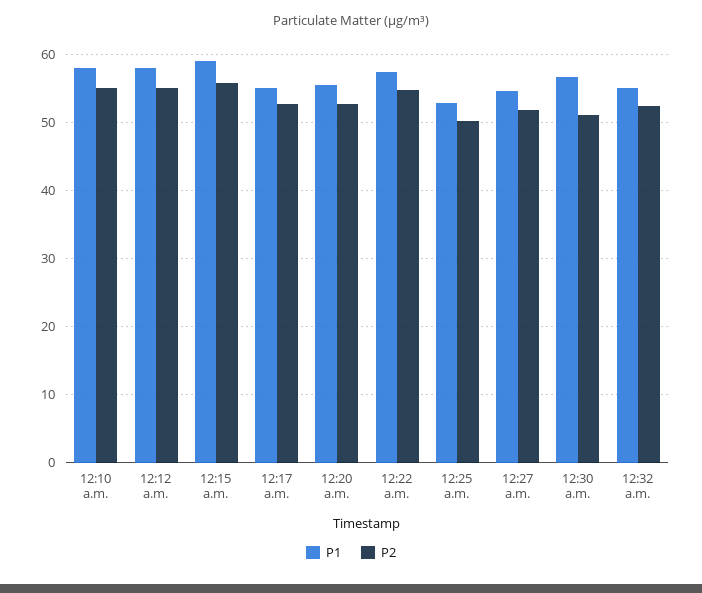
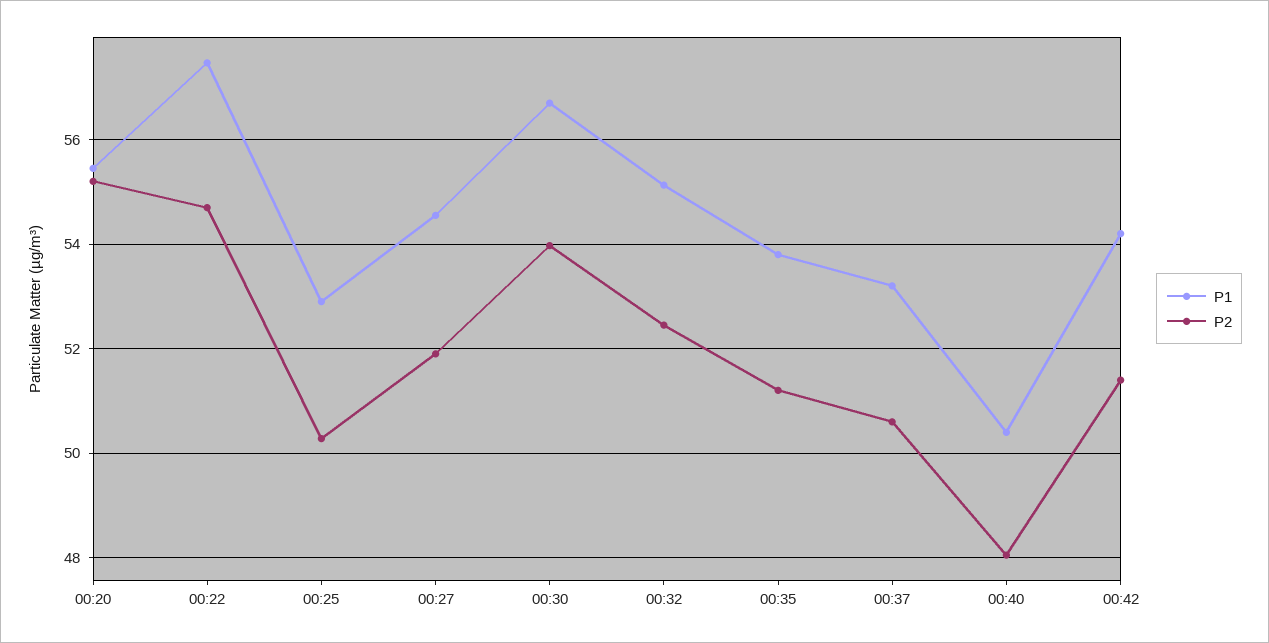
P1, 12:10 a.m.: 58 -> none
P2, 12:10 a.m.: 55 -> none
P1, 12:12 a.m.: 58 -> none
P2, 12:12 a.m.: 55 -> none
P1, 12:15 a.m.: 59 -> none
P2, 12:15 a.m.: 56 -> none
P1, 12:17 a.m.: 55 -> none
P2, 12:17 a.m.: 53 -> none
P2, 12:20 a.m.: 53 -> 55.2
P2, 12:30 a.m.: 51 -> 54
P1, 00:35: none -> 53.8
P2, 00:35: none -> 51.2
P1, 00:37: none -> 53.2
P2, 00:37: none -> 50.6
P1, 00:40: none -> 50.4
P2, 00:40: none -> 48
P1, 00:42: none -> 54.2
P2, 00:42: none -> 51.4

